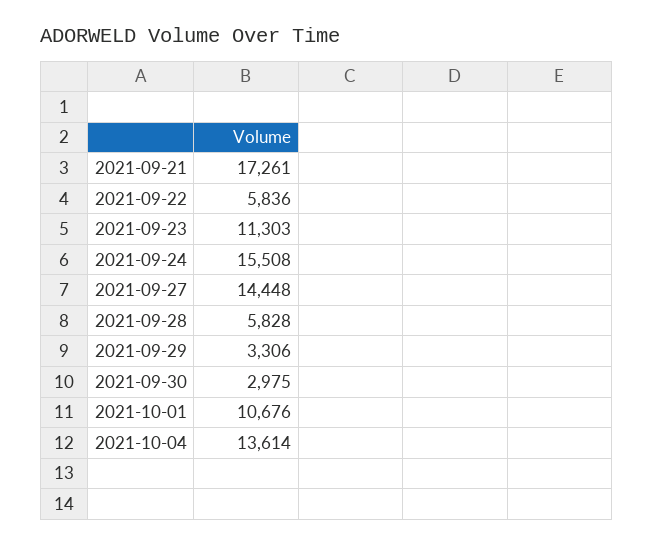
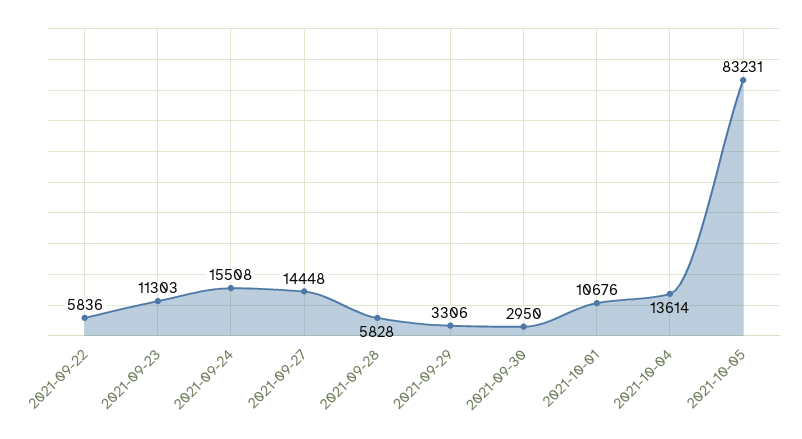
2021-09-21: 17261 -> none
2021-09-30: 2975 -> 2950
2021-10-05: none -> 83231

